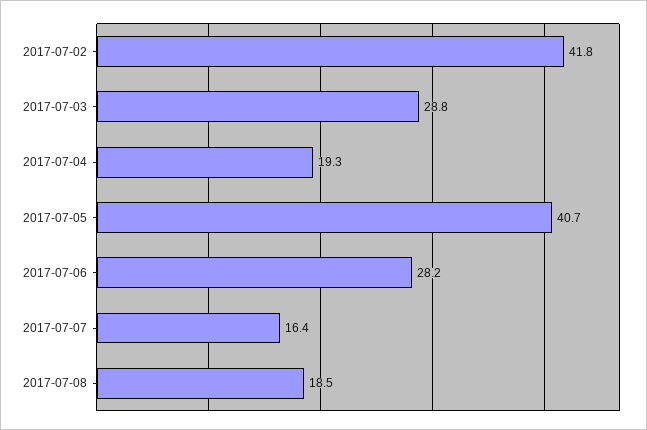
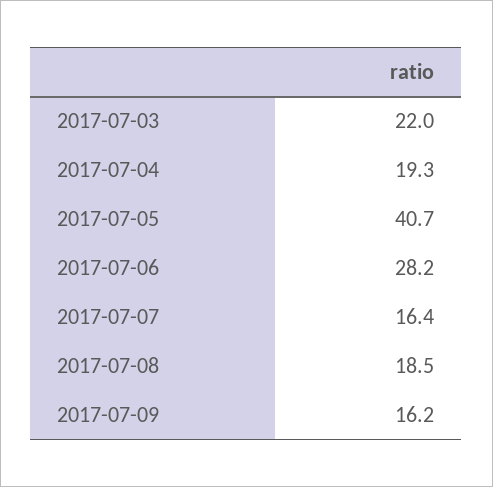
2017-07-02: 41.8 -> none
2017-07-03: 28.8 -> 22
2017-07-09: none -> 16.2

